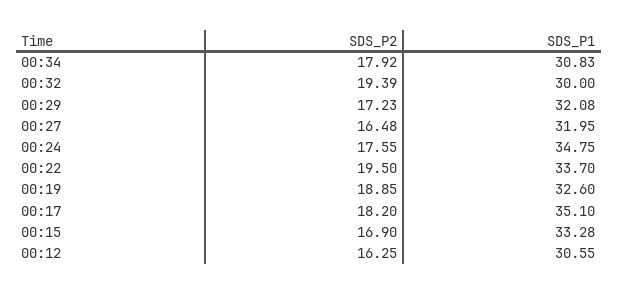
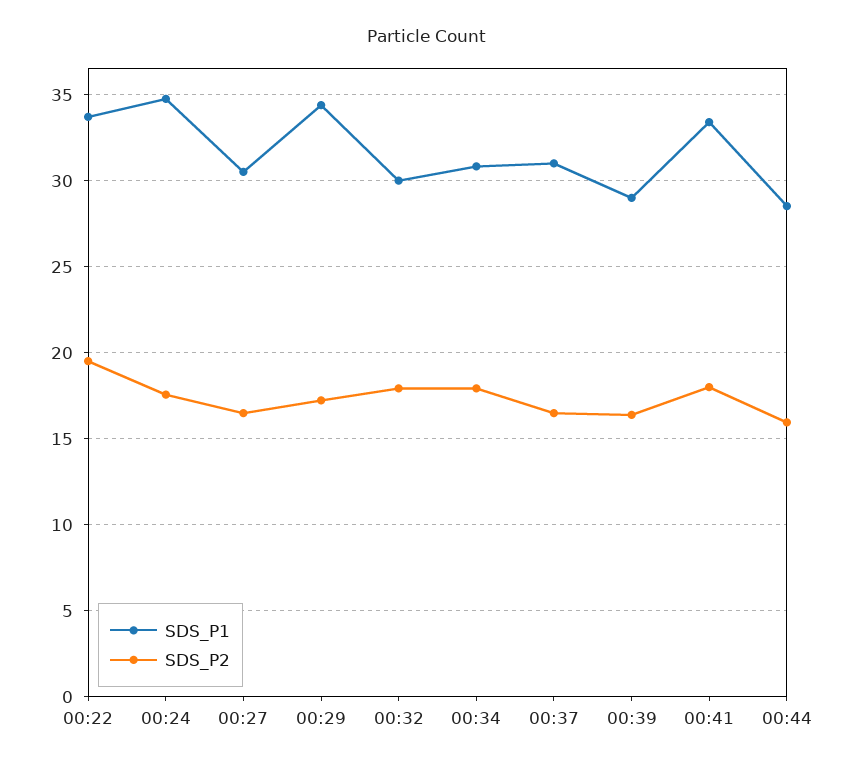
SDS_P2, 00:32: 19.39 -> 18
SDS_P1, 00:29: 32.08 -> 34.5
SDS_P1, 00:27: 31.95 -> 30.5
SDS_P2, 00:19: 18.85 -> none
SDS_P1, 00:19: 32.6 -> none
SDS_P2, 00:17: 18.2 -> none
SDS_P1, 00:17: 35.1 -> none
SDS_P2, 00:15: 16.9 -> none
SDS_P1, 00:15: 33.28 -> none
SDS_P2, 00:12: 16.25 -> none
SDS_P1, 00:12: 30.55 -> none
SDS_P1, 00:37: none -> 31
SDS_P2, 00:37: none -> 16.5
SDS_P1, 00:39: none -> 29
SDS_P2, 00:39: none -> 16.5
SDS_P1, 00:41: none -> 33.5
SDS_P2, 00:41: none -> 18
SDS_P1, 00:44: none -> 28.5
SDS_P2, 00:44: none -> 16

